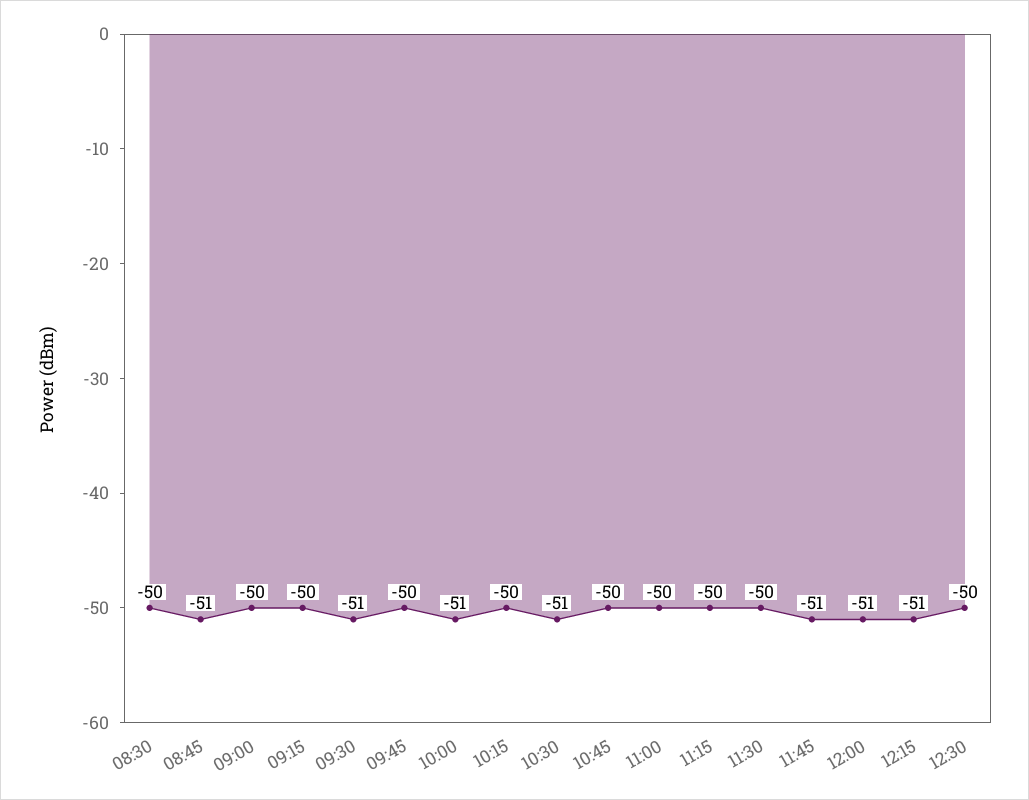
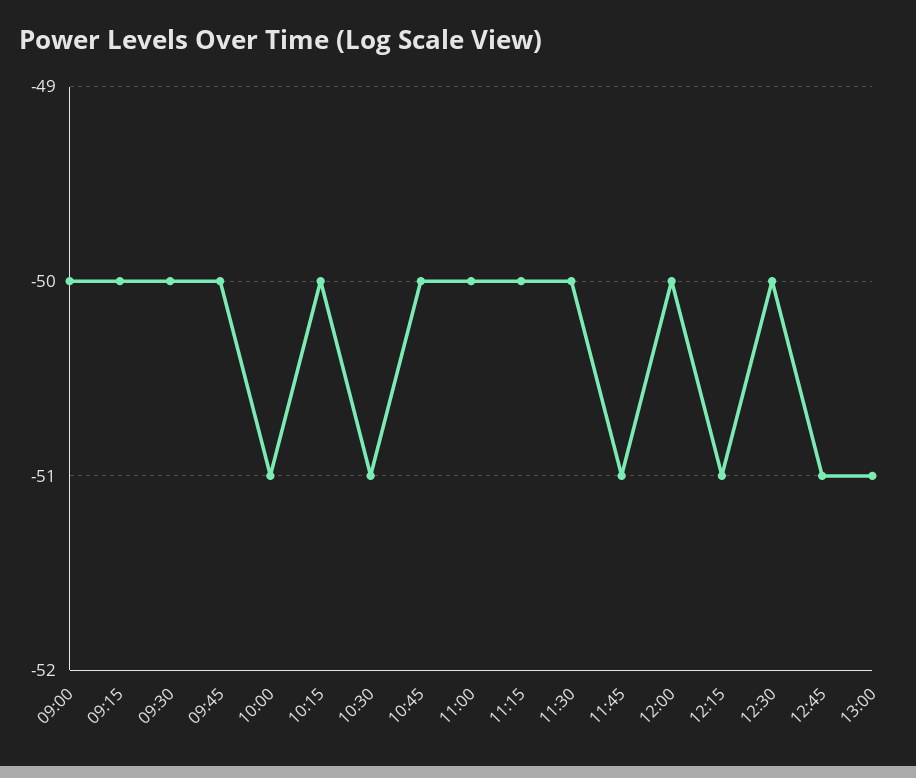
08:30: -50 -> none
08:45: -51 -> none
09:30: -51 -> -50
12:00: -51 -> -50
12:45: none -> -51
13:00: none -> -51

